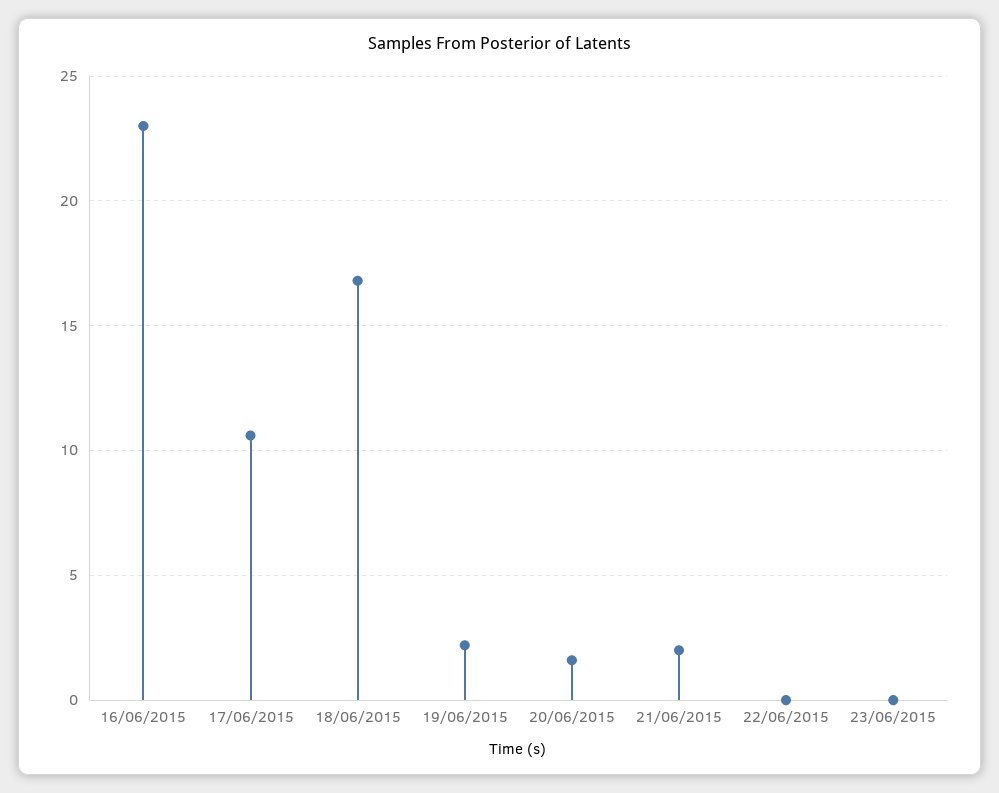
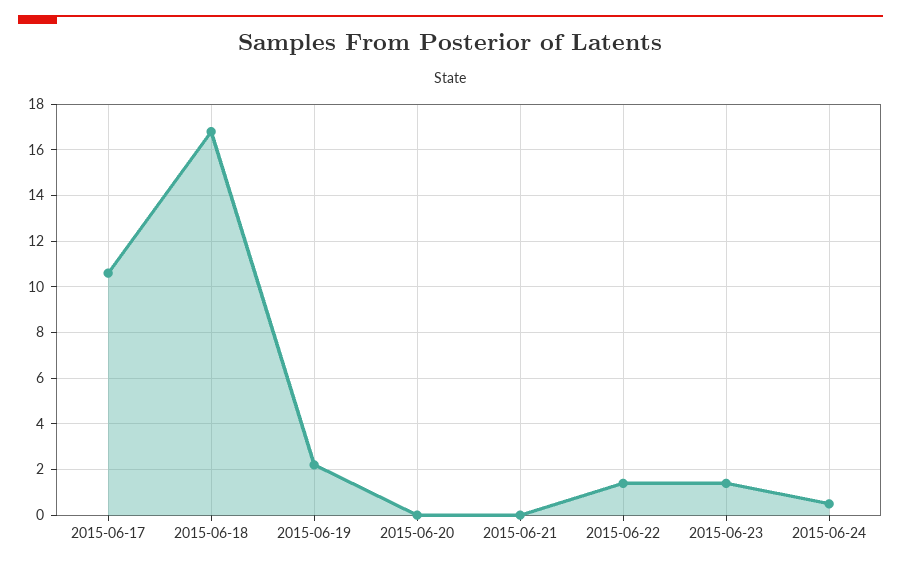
16/06/2015: 23 -> none
20/06/2015: 1.5 -> 0
21/06/2015: 2 -> 0
22/06/2015: 0 -> 1.5
23/06/2015: 0 -> 1.5
2015-06-24: none -> 0.5

